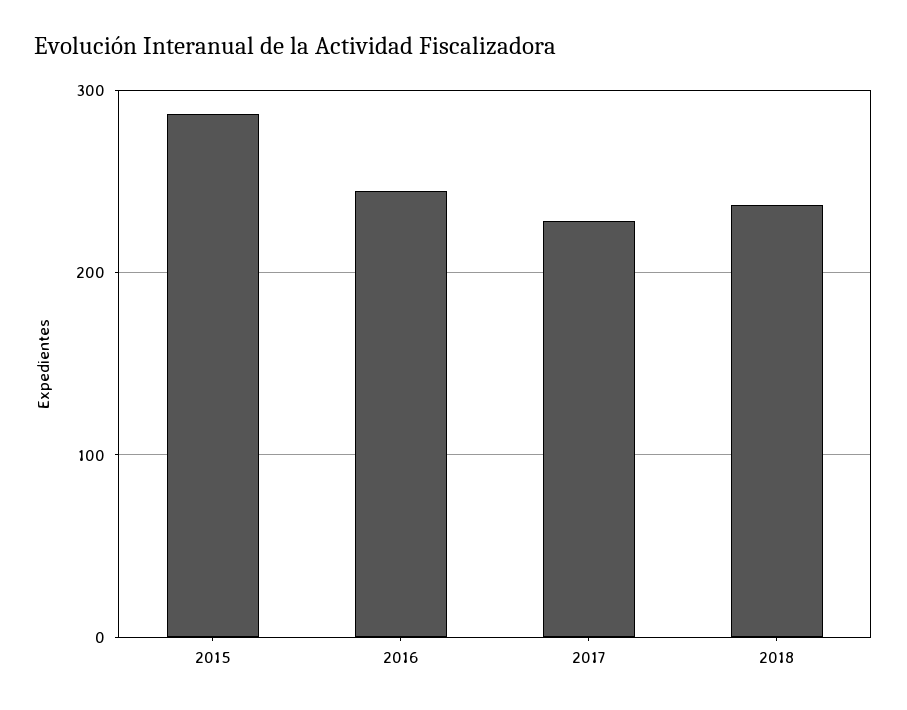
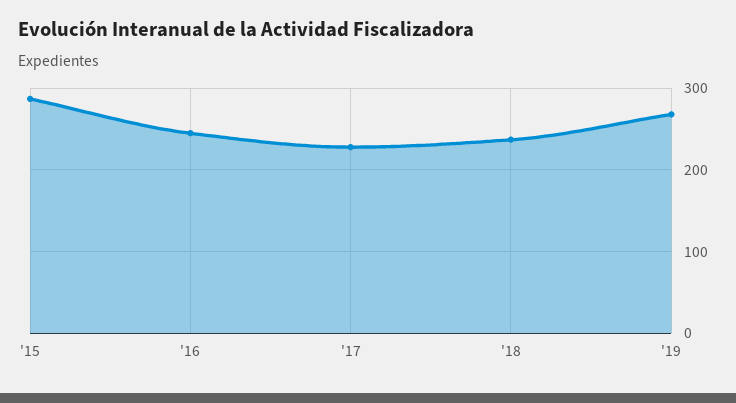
'19: none -> 270

